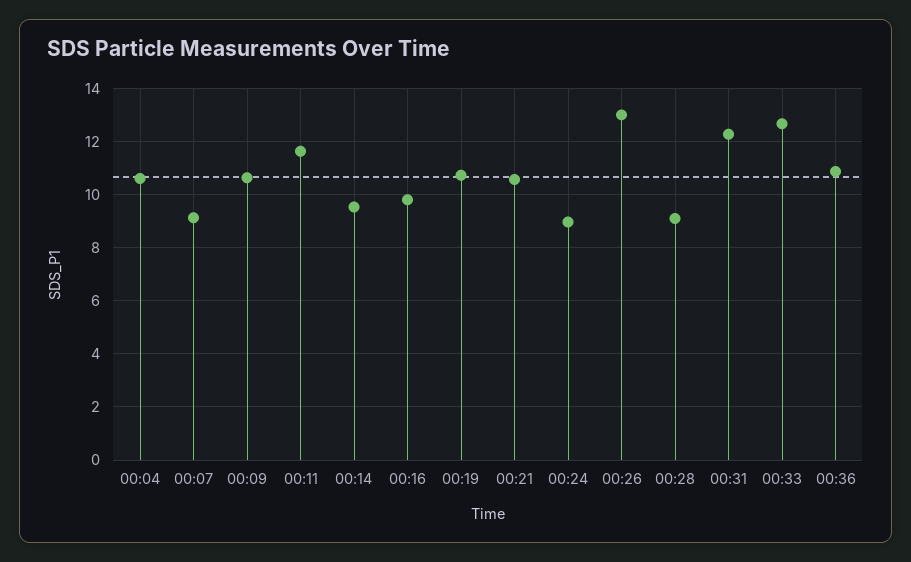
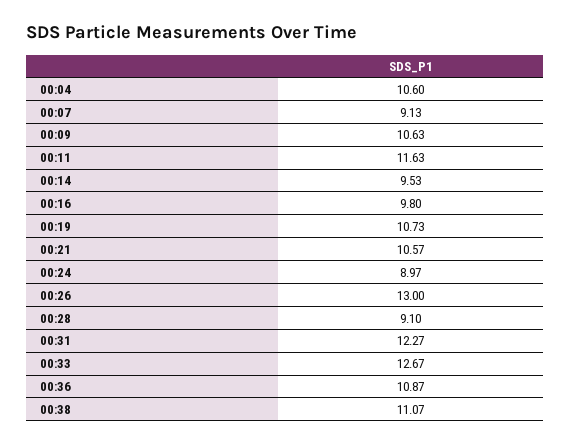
00:38: none -> 11.07

